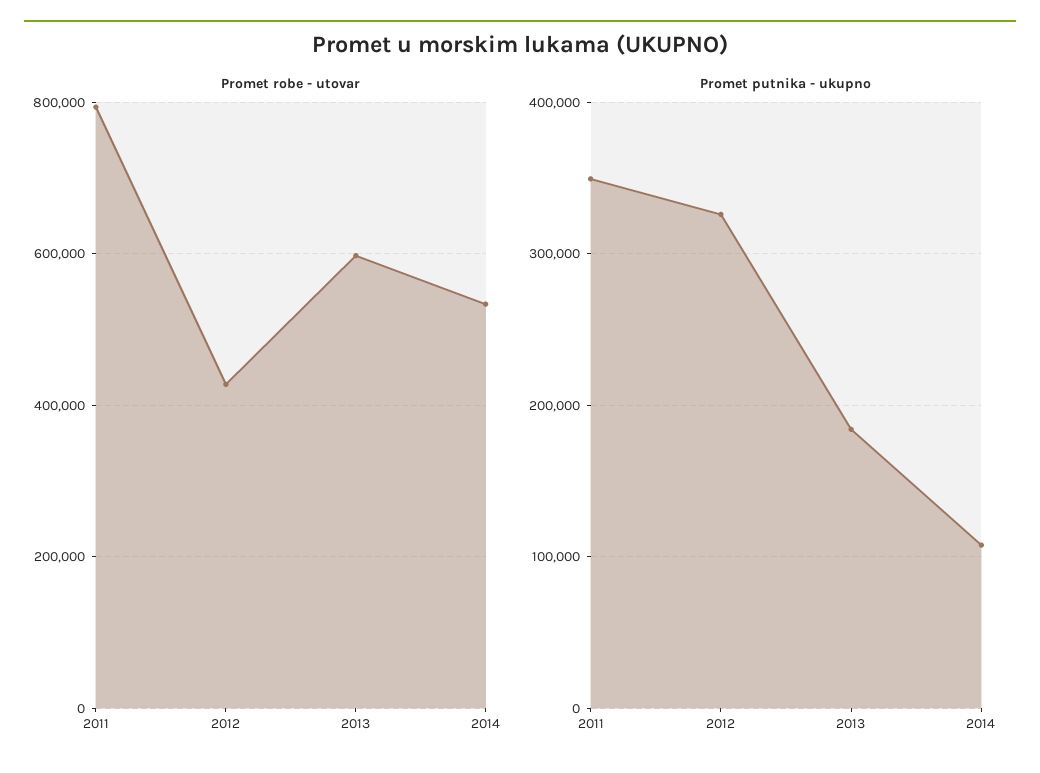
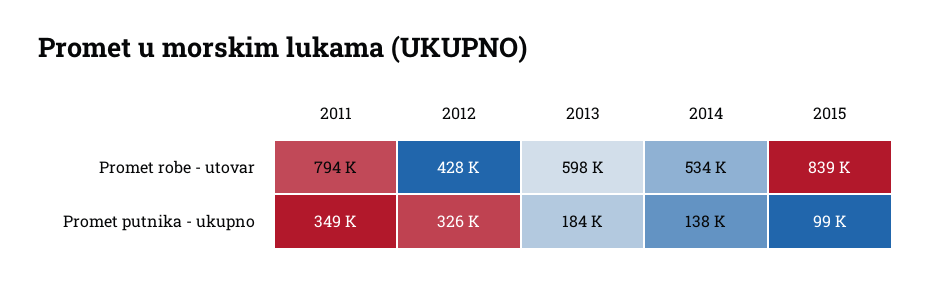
Promet putnika - ukupno, 2014: 110000 -> 138000
Promet robe - utovar, 2015: none -> 839000
Promet putnika - ukupno, 2015: none -> 99000

